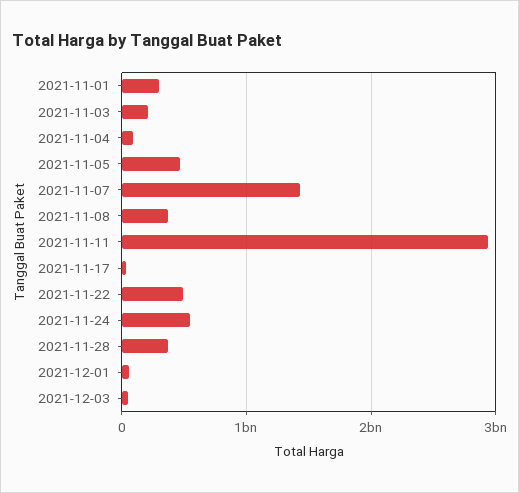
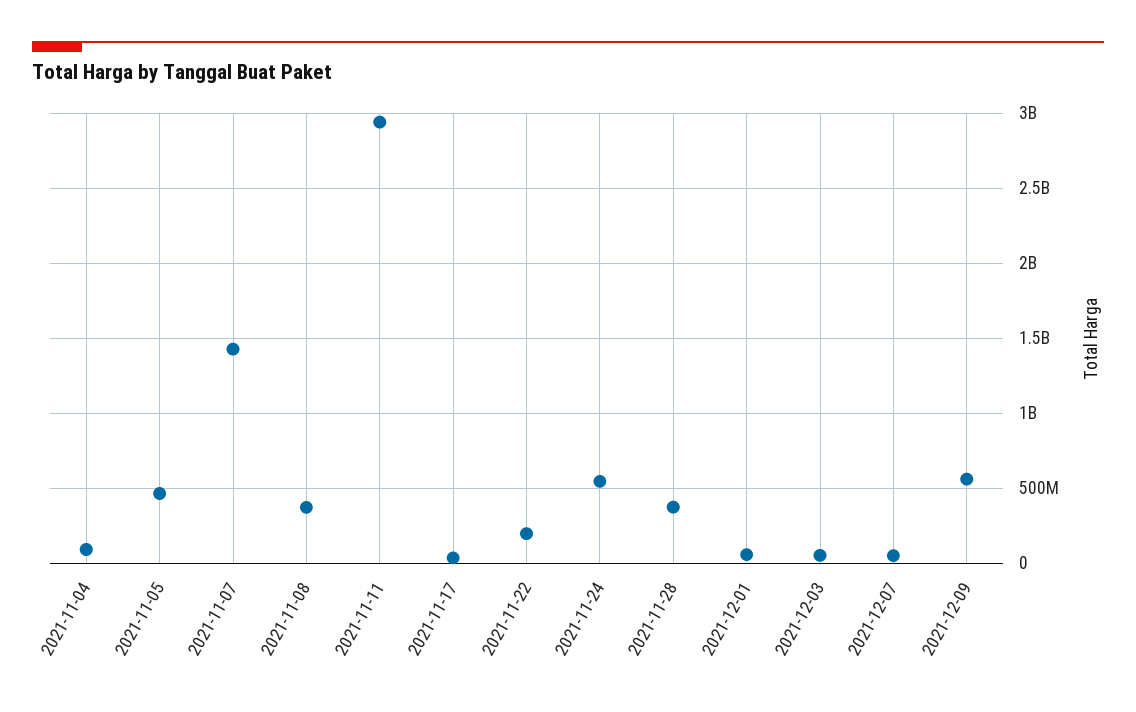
2021-11-01: 300000000 -> none
2021-11-03: 200000000 -> none
2021-11-22: 500000000 -> 200000000
2021-12-07: none -> 50000000
2021-12-09: none -> 550000000

